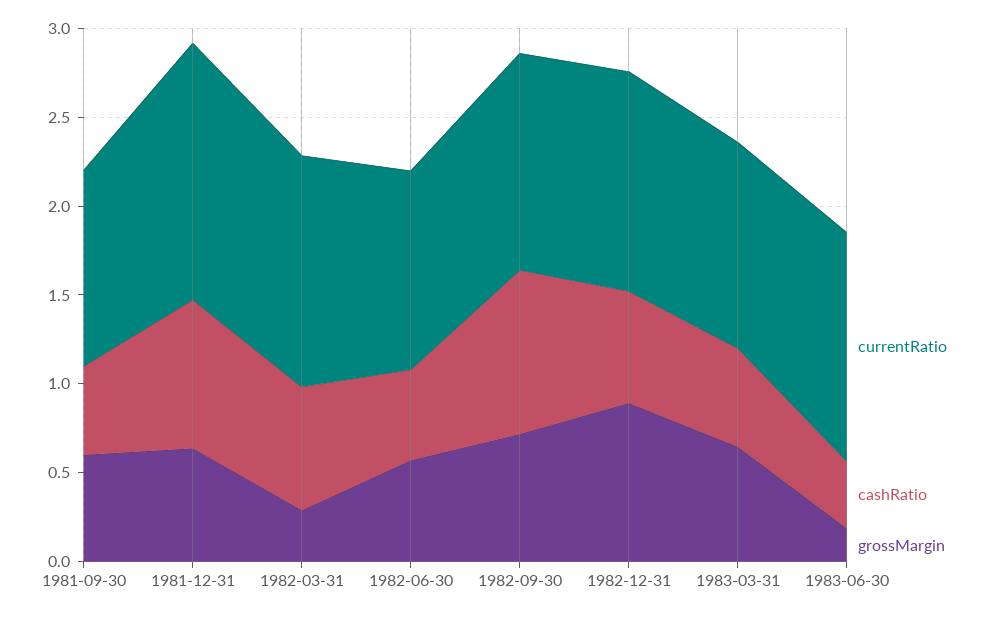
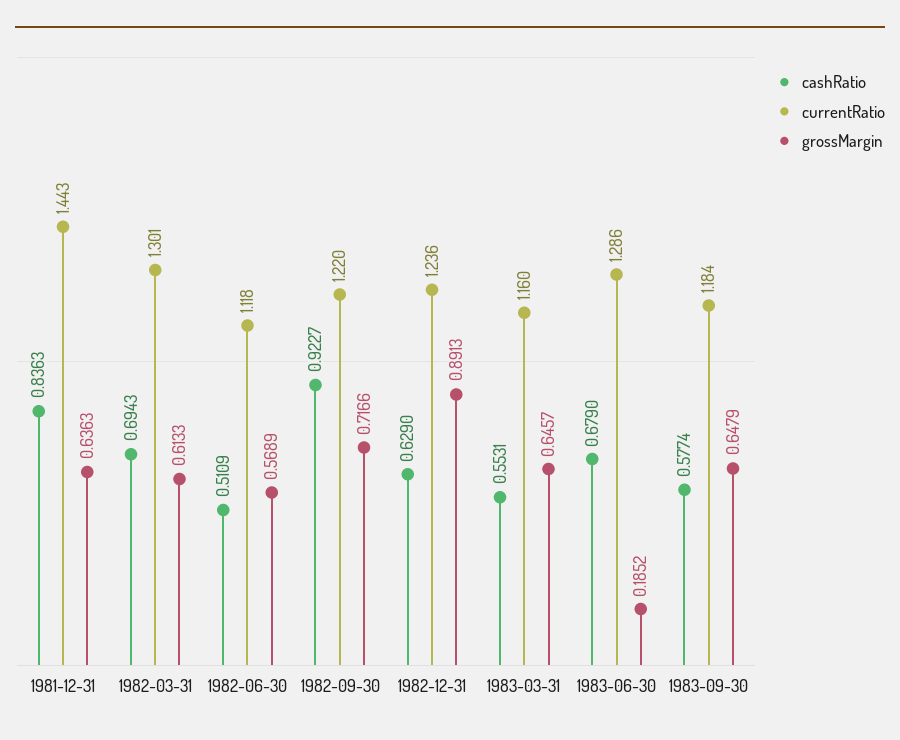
currentRatio, 1981-09-30: 1.1 -> none
cashRatio, 1981-09-30: 0.5 -> none
grossMargin, 1981-09-30: 0.6 -> none
grossMargin, 1982-03-31: 0.3 -> 0.6133
cashRatio, 1983-06-30: 0.4 -> 0.679
cashRatio, 1983-09-30: none -> 0.5774
currentRatio, 1983-09-30: none -> 1.184
grossMargin, 1983-09-30: none -> 0.6479

